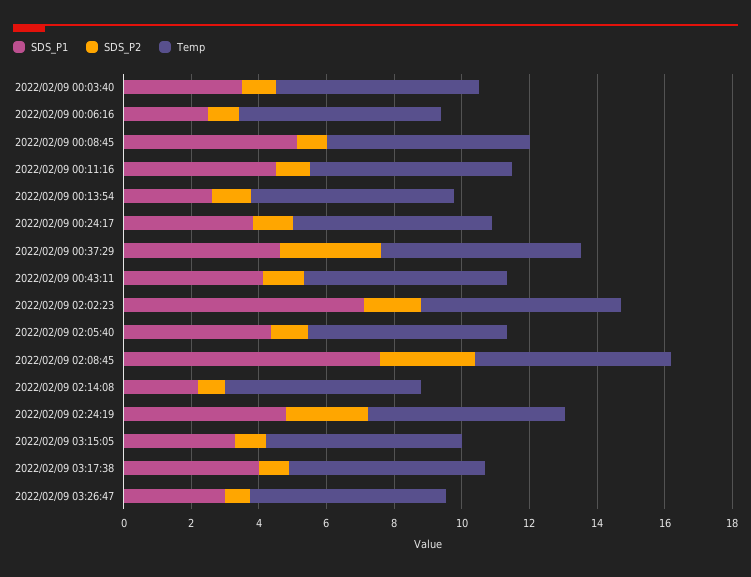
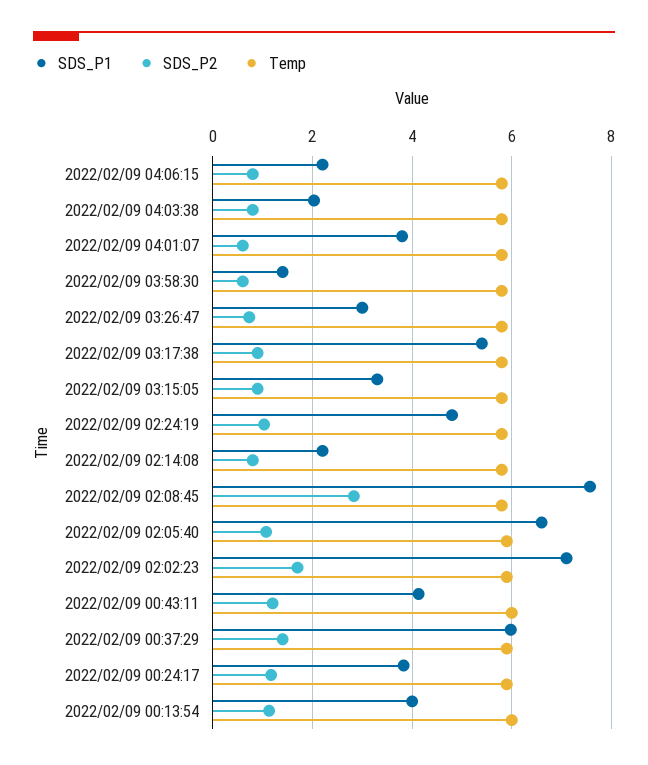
SDS_P1, 2022/02/09 00:03:40: 3.5 -> none
SDS_P2, 2022/02/09 00:03:40: 1 -> none
Temp, 2022/02/09 00:03:40: 6 -> none
SDS_P1, 2022/02/09 00:06:16: 2.5 -> none
SDS_P2, 2022/02/09 00:06:16: 1 -> none
Temp, 2022/02/09 00:06:16: 6 -> none
SDS_P1, 2022/02/09 00:08:45: 5 -> none
SDS_P2, 2022/02/09 00:08:45: 1 -> none
Temp, 2022/02/09 00:08:45: 6 -> none
SDS_P1, 2022/02/09 00:11:16: 4.5 -> none
SDS_P2, 2022/02/09 00:11:16: 1 -> none
Temp, 2022/02/09 00:11:16: 6 -> none
SDS_P1, 2022/02/09 00:13:54: 2.5 -> 4
SDS_P1, 2022/02/09 00:37:29: 4.5 -> 6
SDS_P2, 2022/02/09 00:37:29: 3 -> 1.4
SDS_P1, 2022/02/09 02:05:40: 4.5 -> 6.6
SDS_P2, 2022/02/09 02:24:19: 2.5 -> 1
SDS_P1, 2022/02/09 03:17:38: 4 -> 5.4
SDS_P1, 2022/02/09 04:06:15: none -> 2.2
SDS_P2, 2022/02/09 04:06:15: none -> 0.8
Temp, 2022/02/09 04:06:15: none -> 5.8
SDS_P1, 2022/02/09 04:03:38: none -> 2
SDS_P2, 2022/02/09 04:03:38: none -> 0.8
Temp, 2022/02/09 04:03:38: none -> 5.8
SDS_P1, 2022/02/09 04:01:07: none -> 3.8
SDS_P2, 2022/02/09 04:01:07: none -> 0.6
Temp, 2022/02/09 04:01:07: none -> 5.8
SDS_P1, 2022/02/09 03:58:30: none -> 1.4
SDS_P2, 2022/02/09 03:58:30: none -> 0.6
Temp, 2022/02/09 03:58:30: none -> 5.8

